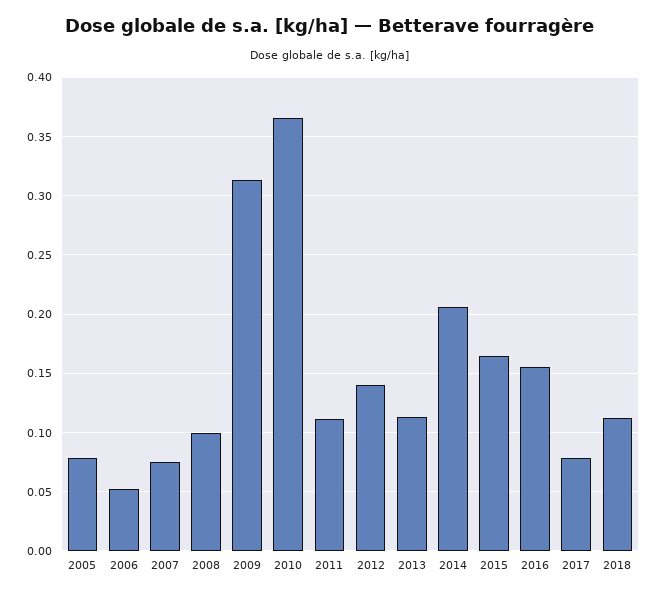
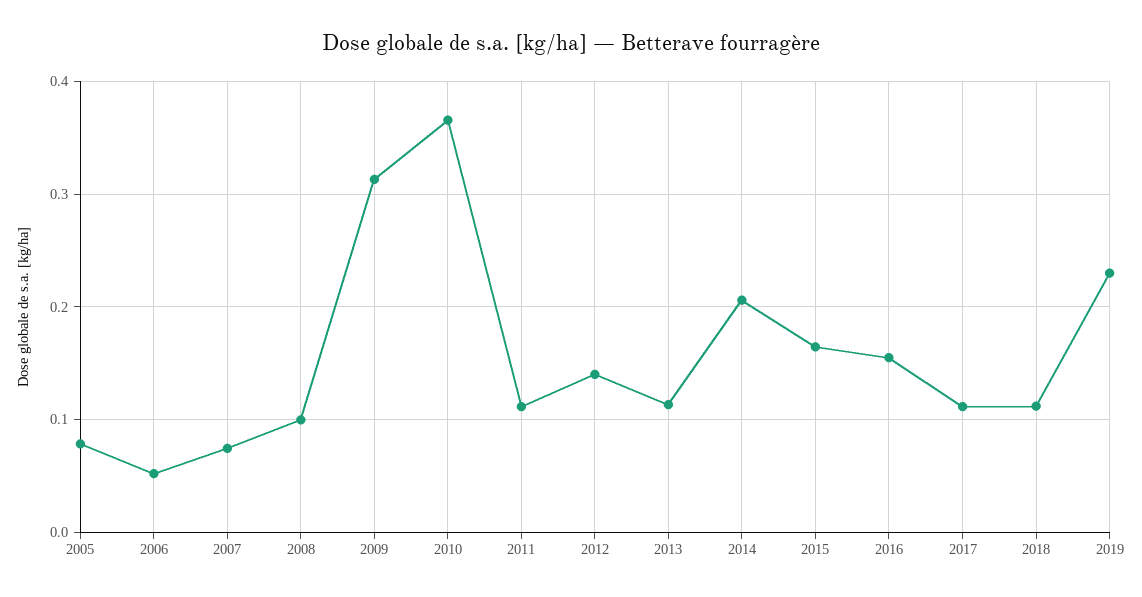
2017: 0.08 -> 0.11
2019: none -> 0.23

